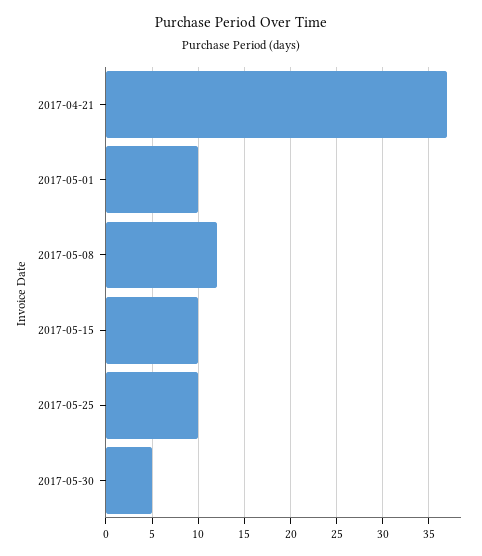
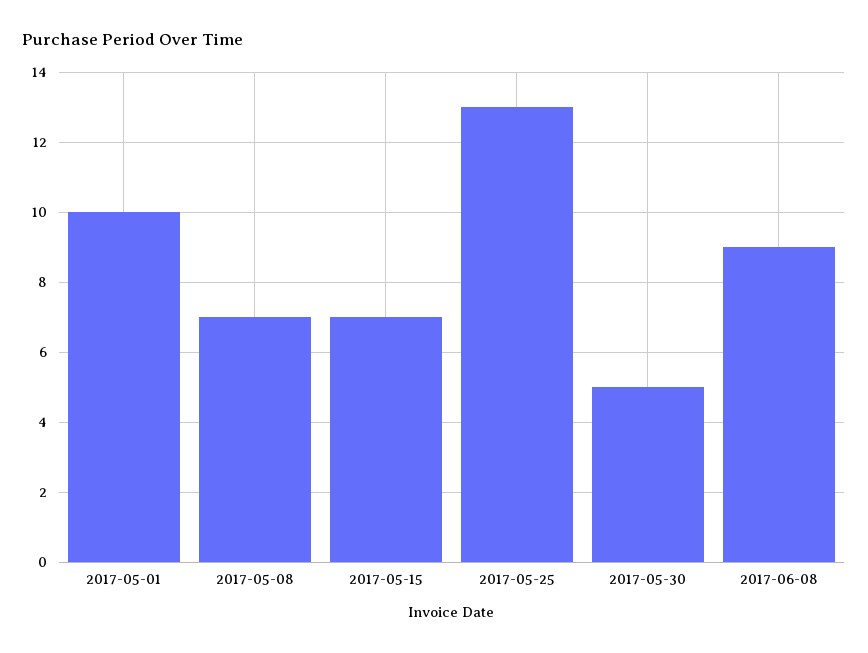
2017-04-21: 37 -> none
2017-05-08: 12 -> 7
2017-05-15: 10 -> 7
2017-05-25: 10 -> 13
2017-06-08: none -> 9

